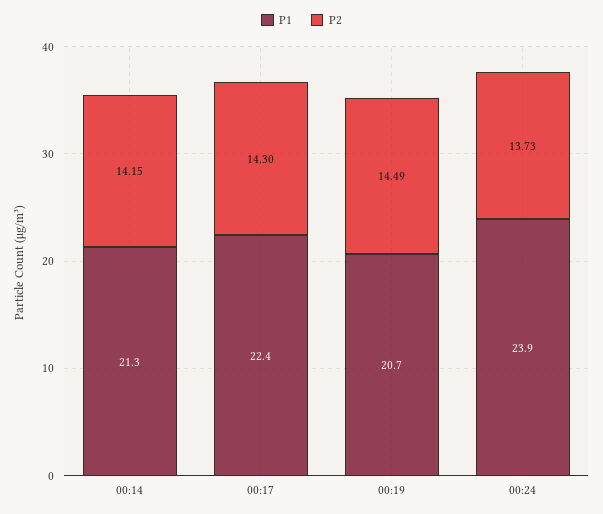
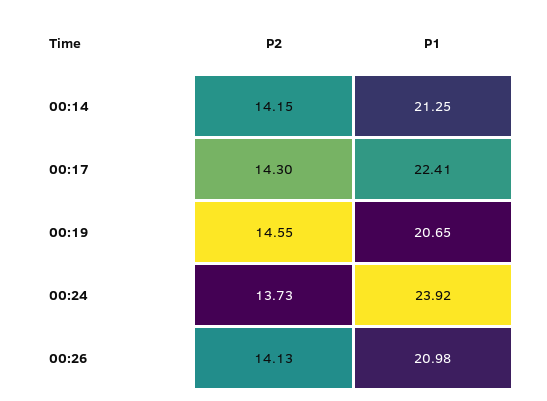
P2, 00:19: 14.49 -> 14.55
P2, 00:26: none -> 14.13
P1, 00:26: none -> 20.98

